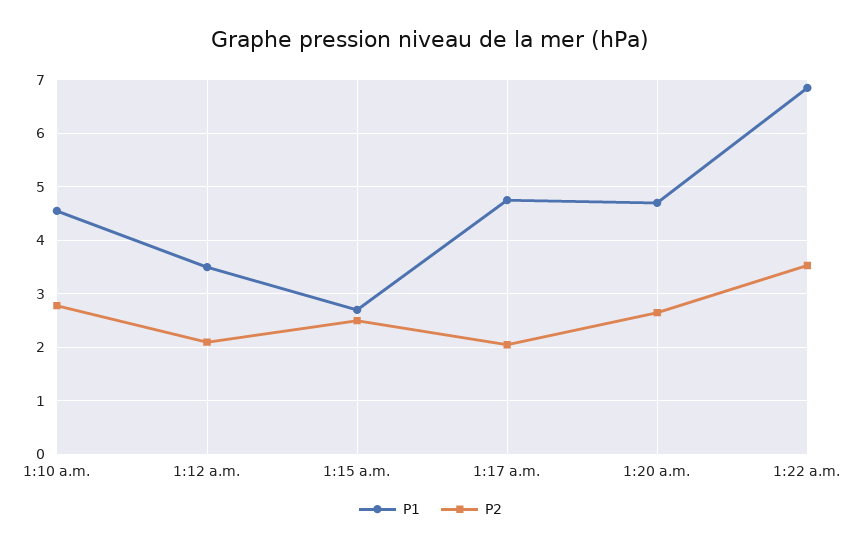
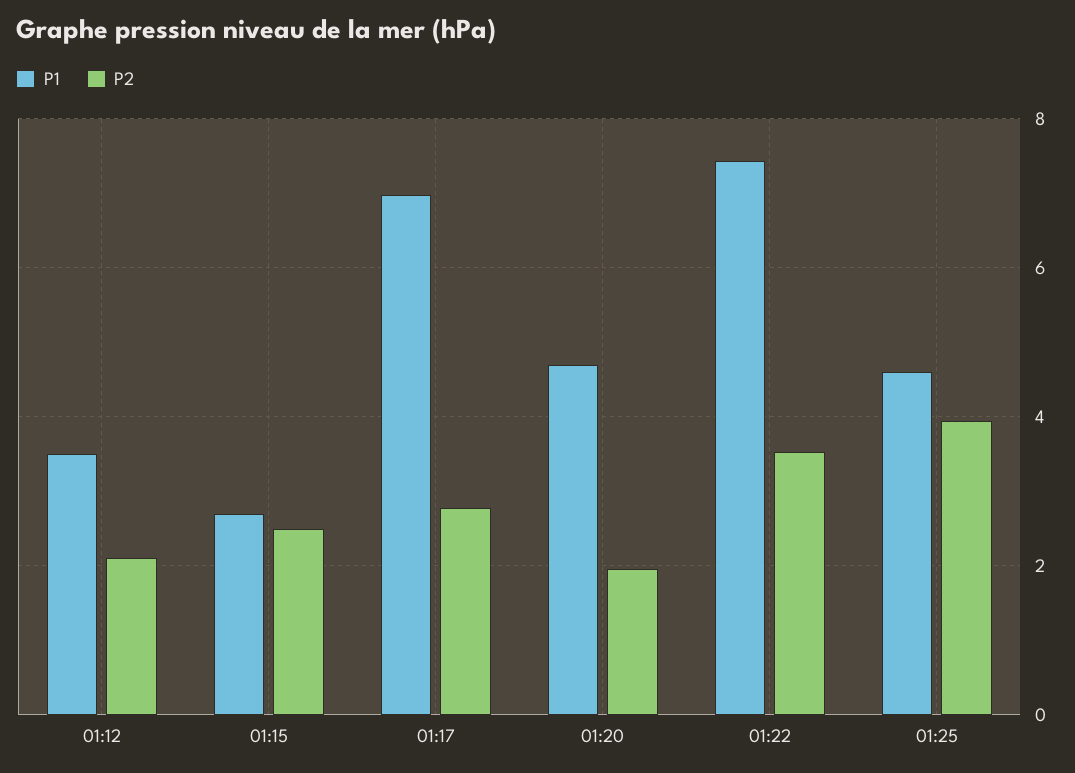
P1, 1:10 a.m.: 4.6 -> none
P2, 1:10 a.m.: 2.8 -> none
P1, 1:17 a.m.: 4.8 -> 7
P2, 1:17 a.m.: 2 -> 2.8
P2, 1:20 a.m.: 2.6 -> 2
P1, 1:22 a.m.: 6.8 -> 7.4
P1, 01:25: none -> 4.6
P2, 01:25: none -> 4

